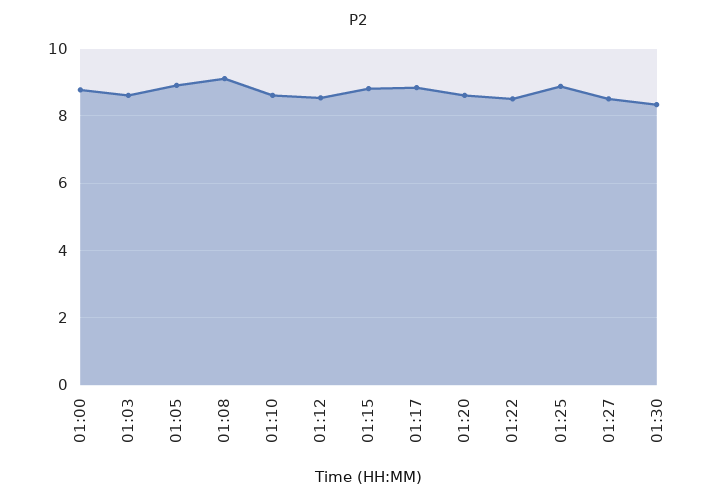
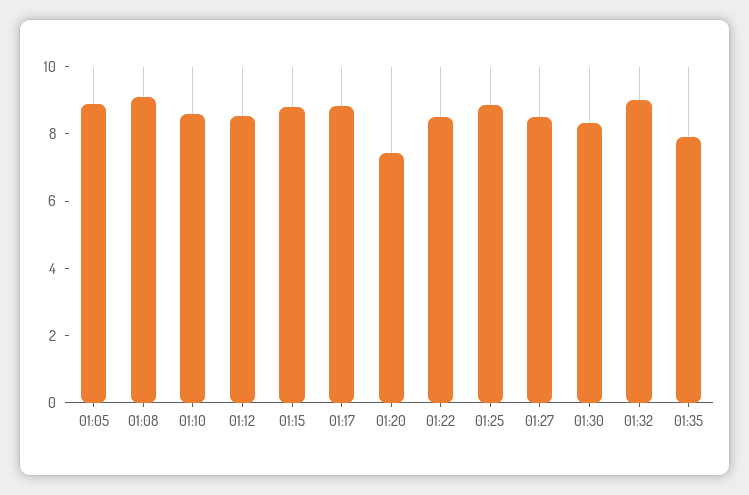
01:00: 8.8 -> none
01:03: 8.6 -> none
01:20: 8.6 -> 7.5
01:32: none -> 9
01:35: none -> 8

